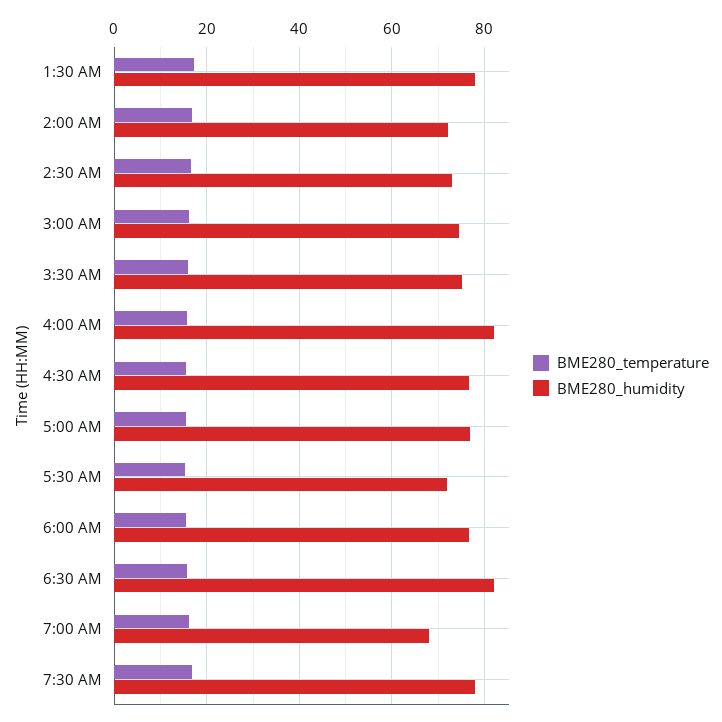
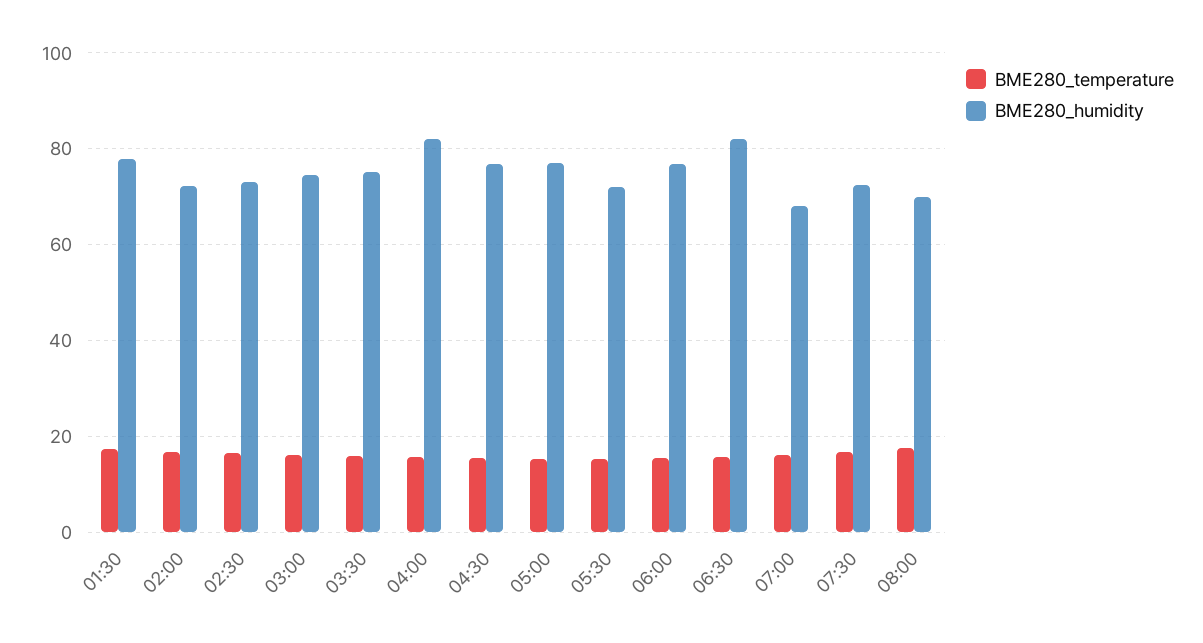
BME280_humidity, 7:30 AM: 78 -> 72
BME280_temperature, 08:00: none -> 18
BME280_humidity, 08:00: none -> 70

